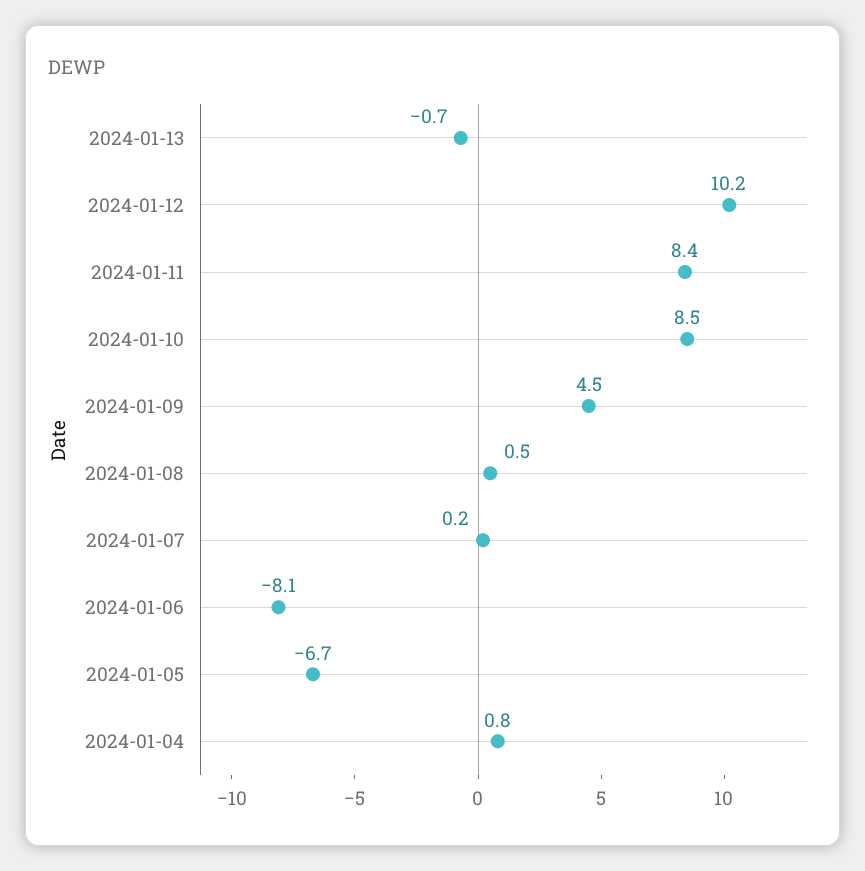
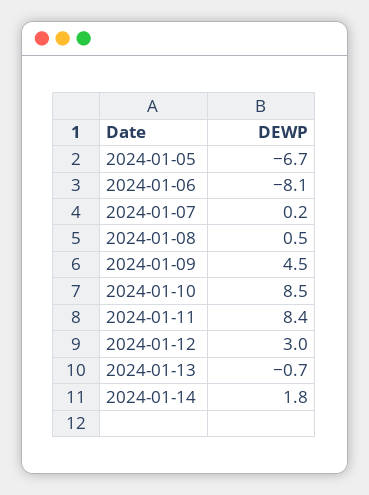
2024-01-12: 10.2 -> 3
2024-01-04: 0.8 -> none
2024-01-14: none -> 1.8

